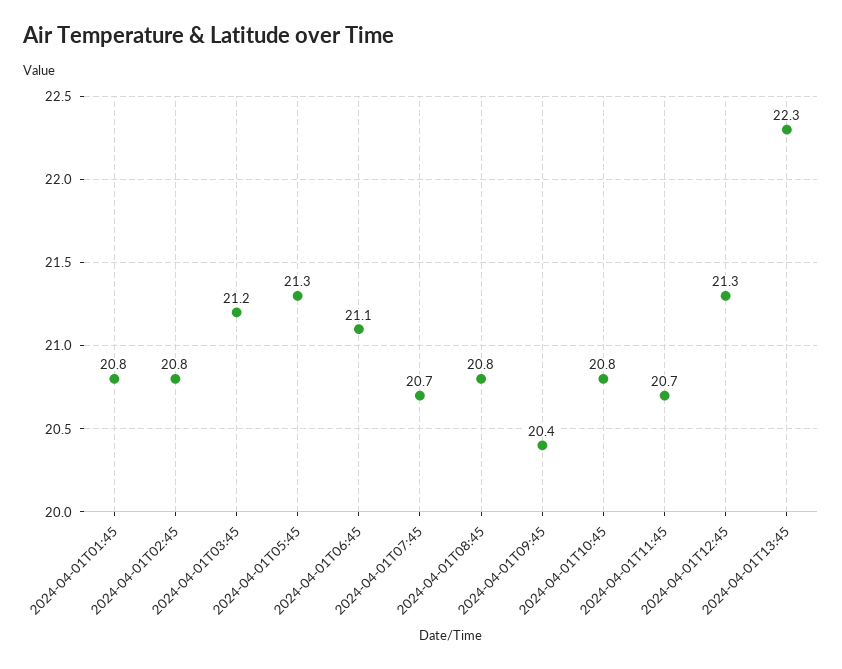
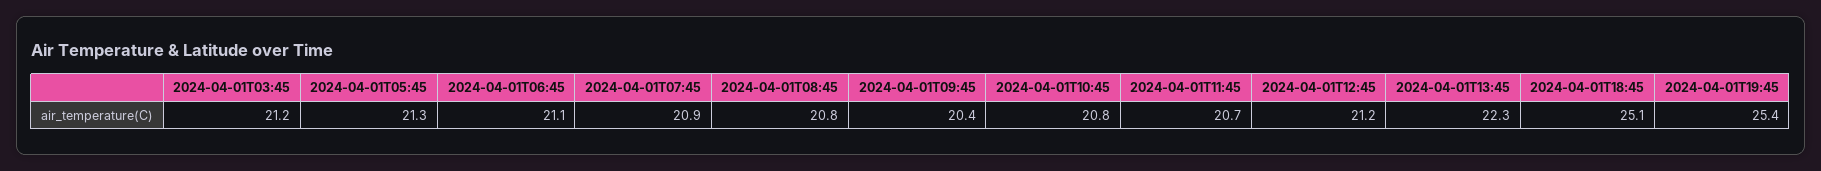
2024-04-01T01:45: 20.8 -> none
2024-04-01T02:45: 20.8 -> none
2024-04-01T07:45: 20.7 -> 20.9
2024-04-01T12:45: 21.3 -> 21.2
2024-04-01T18:45: none -> 25.1
2024-04-01T19:45: none -> 25.4

